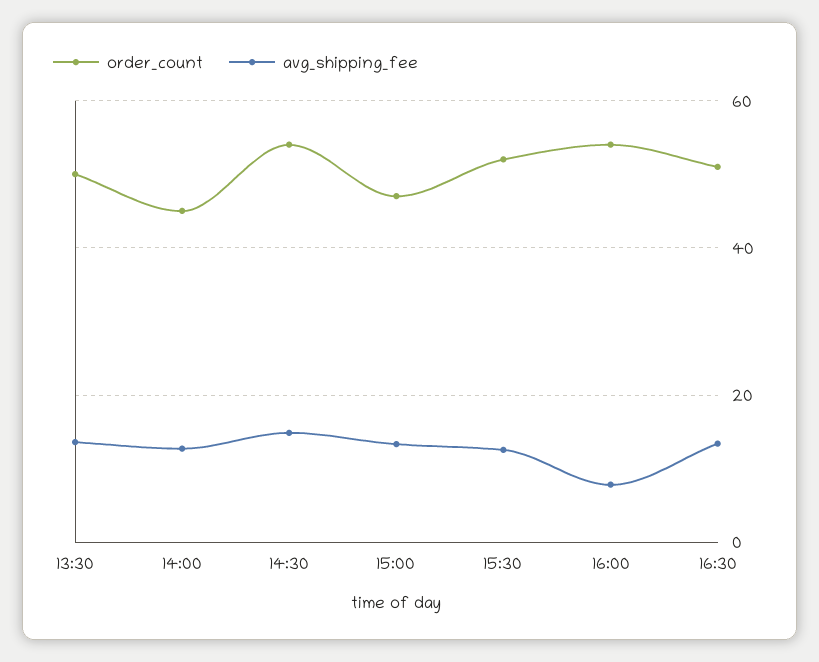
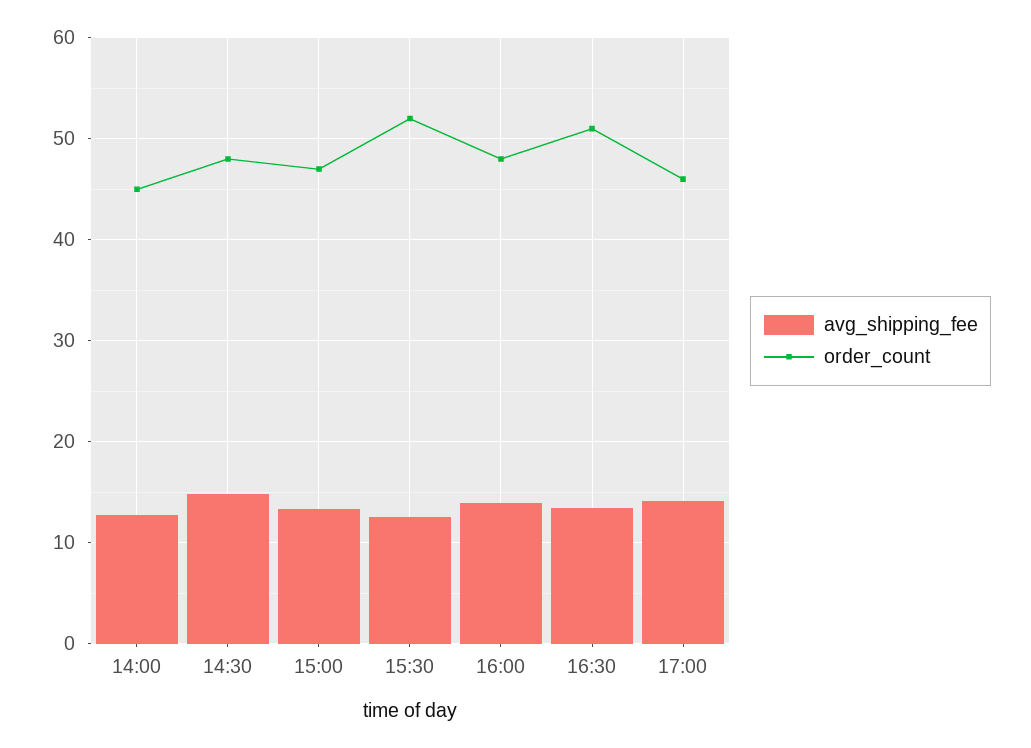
order_count, 13:30: 50 -> none
avg_shipping_fee, 13:30: 14 -> none
order_count, 14:30: 54 -> 48
order_count, 16:00: 54 -> 48
avg_shipping_fee, 16:00: 8 -> 14
avg_shipping_fee, 17:00: none -> 14
order_count, 17:00: none -> 46

